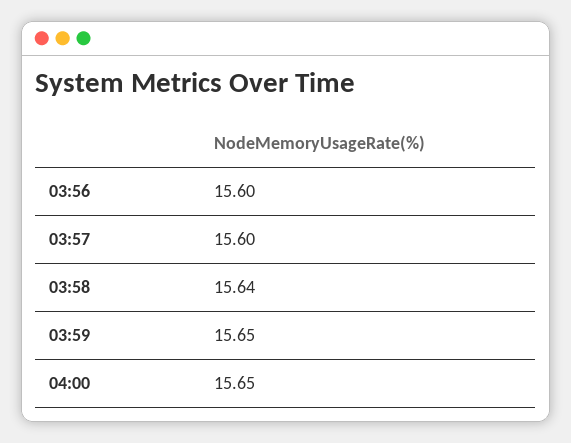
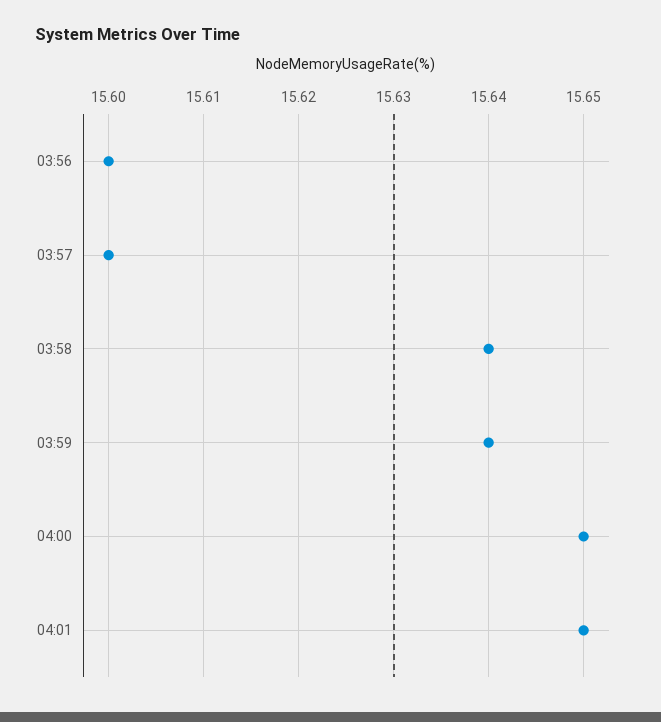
03:59: 15.65 -> 15.64
04:01: none -> 15.65

